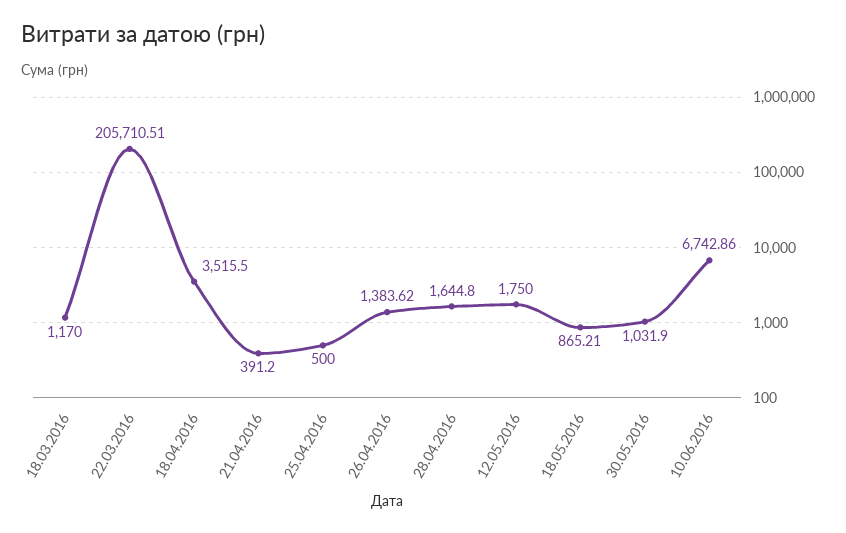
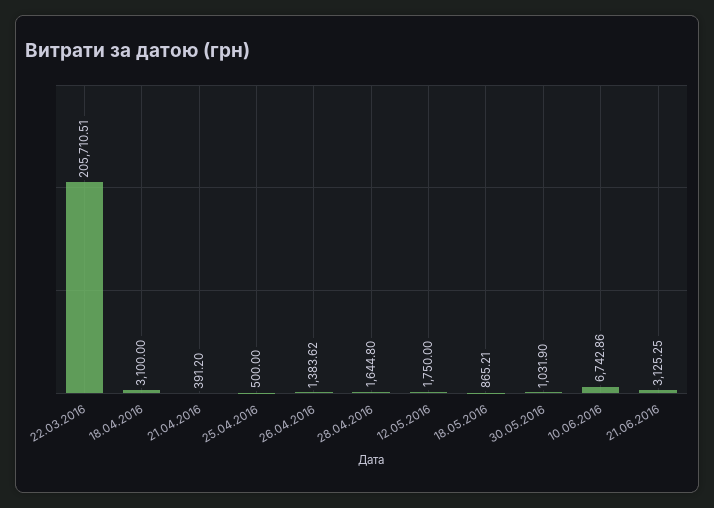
18.03.2016: 1170 -> none
18.04.2016: 3515.5 -> 3100
21.06.2016: none -> 3125.25

